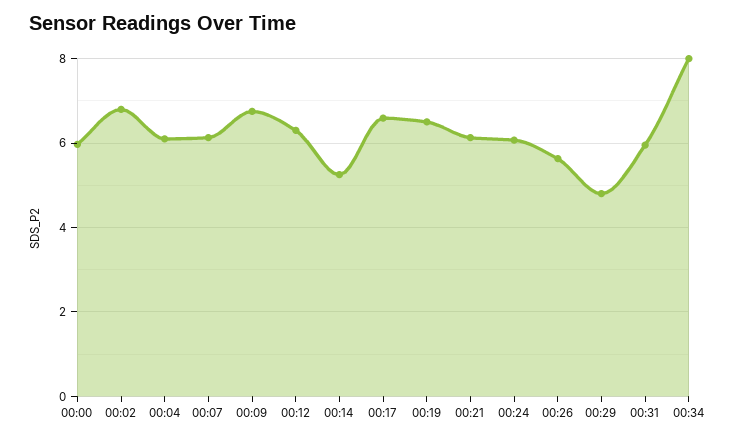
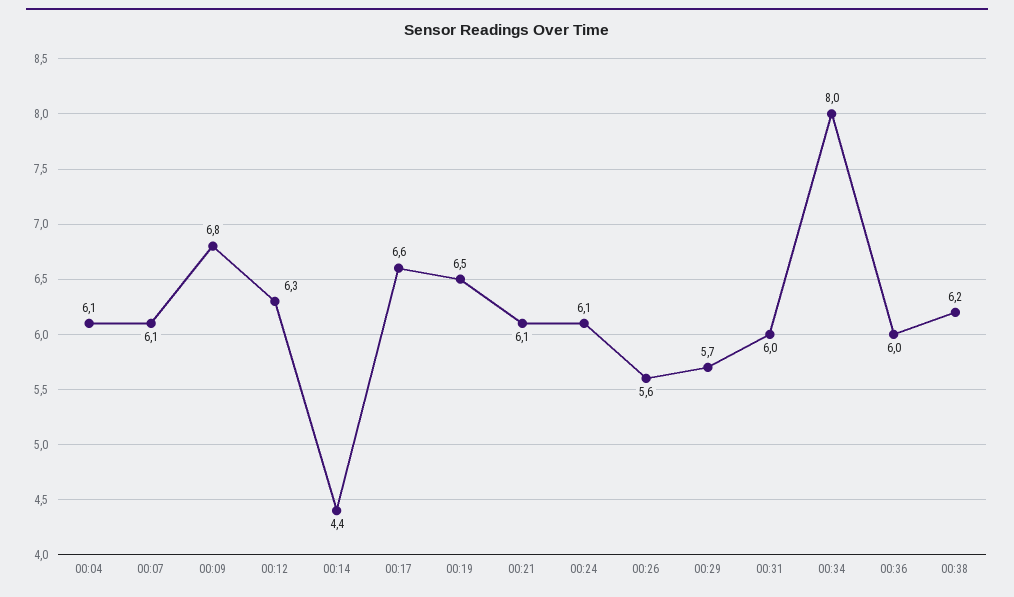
00:00: 6 -> none
00:02: 6.8 -> none
00:14: 5.2 -> 4.4
00:29: 4.8 -> 5.7
00:36: none -> 6
00:38: none -> 6.2

